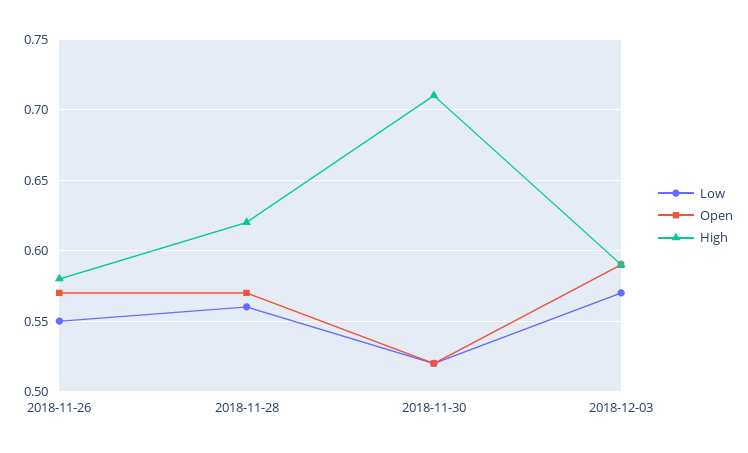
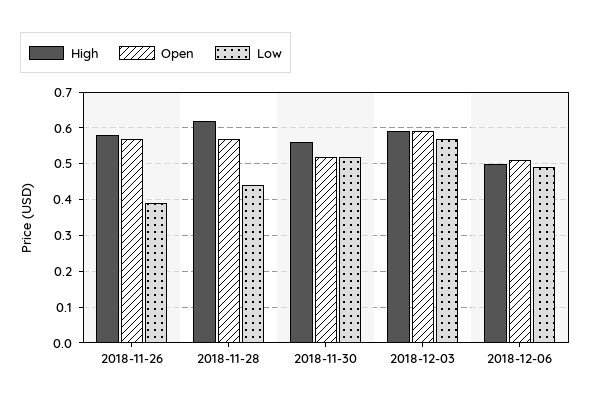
Low, 2018-11-26: 0.55 -> 0.4
Low, 2018-11-28: 0.56 -> 0.45
High, 2018-11-30: 0.71 -> 0.55
High, 2018-12-06: none -> 0.5
Open, 2018-12-06: none -> 0.5
Low, 2018-12-06: none -> 0.5

